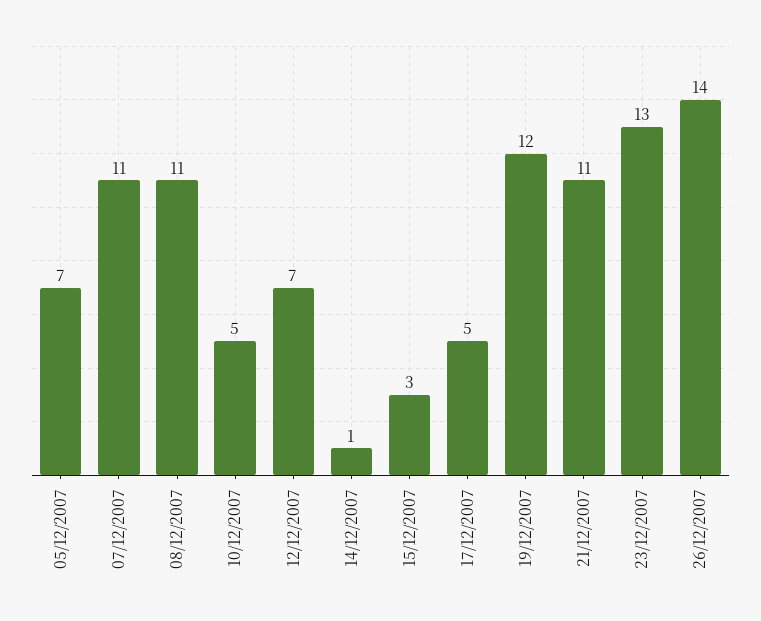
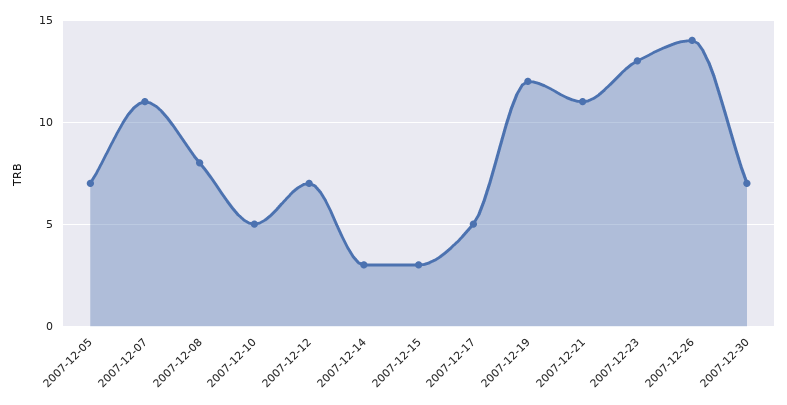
08/12/2007: 11 -> 8
14/12/2007: 1 -> 3
2007-12-30: none -> 7

